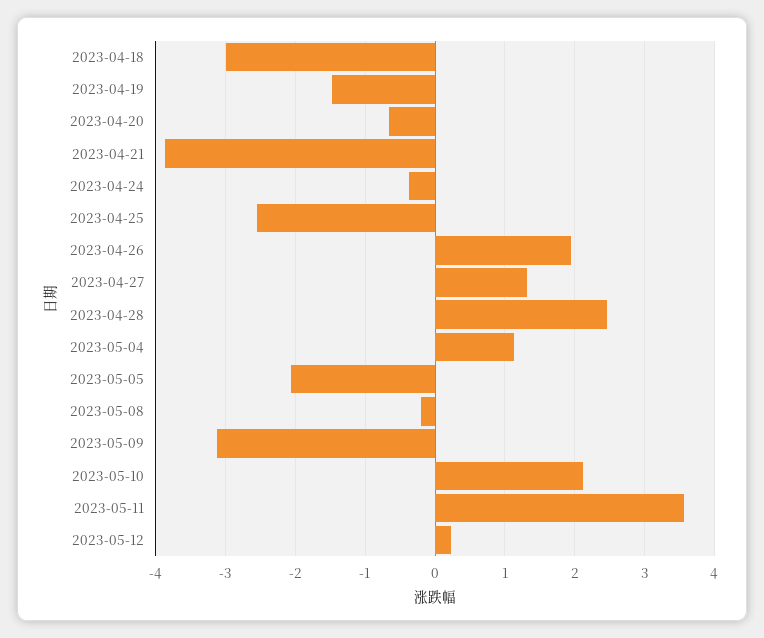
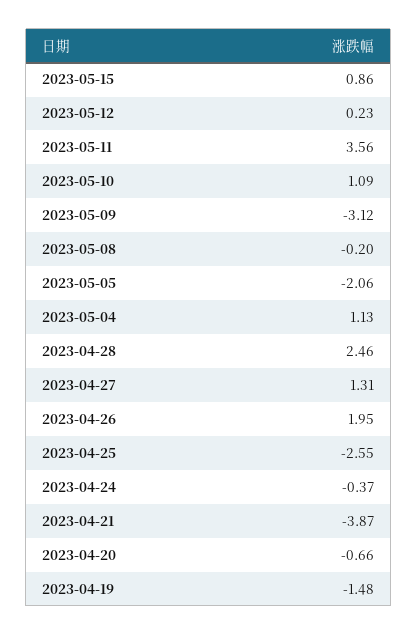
2023-04-18: -3 -> none
2023-05-10: 2.1 -> 1.09
2023-05-15: none -> 0.86

